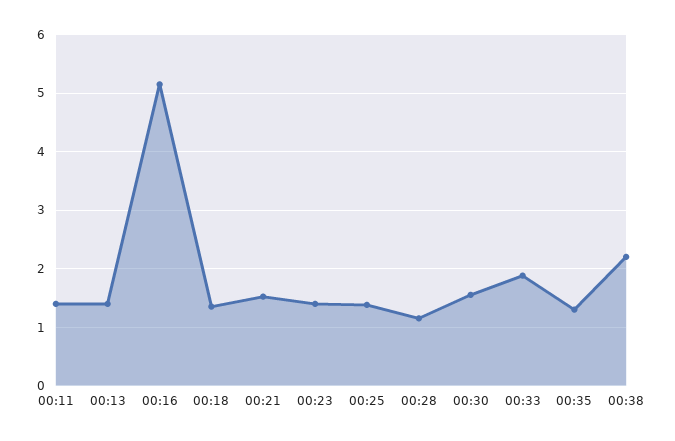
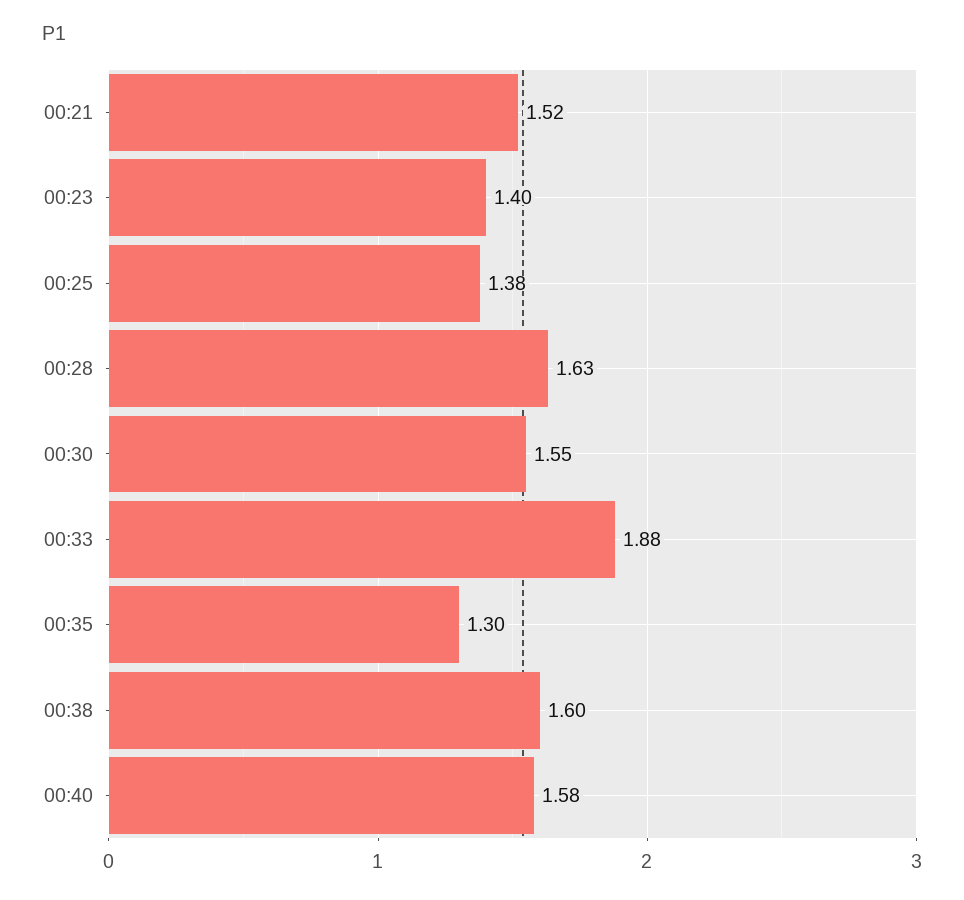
00:11: 1.4 -> none
00:13: 1.4 -> none
00:16: 5.2 -> none
00:18: 1.4 -> none
00:28: 1.2 -> 1.63
00:38: 2.2 -> 1.6
00:40: none -> 1.58

